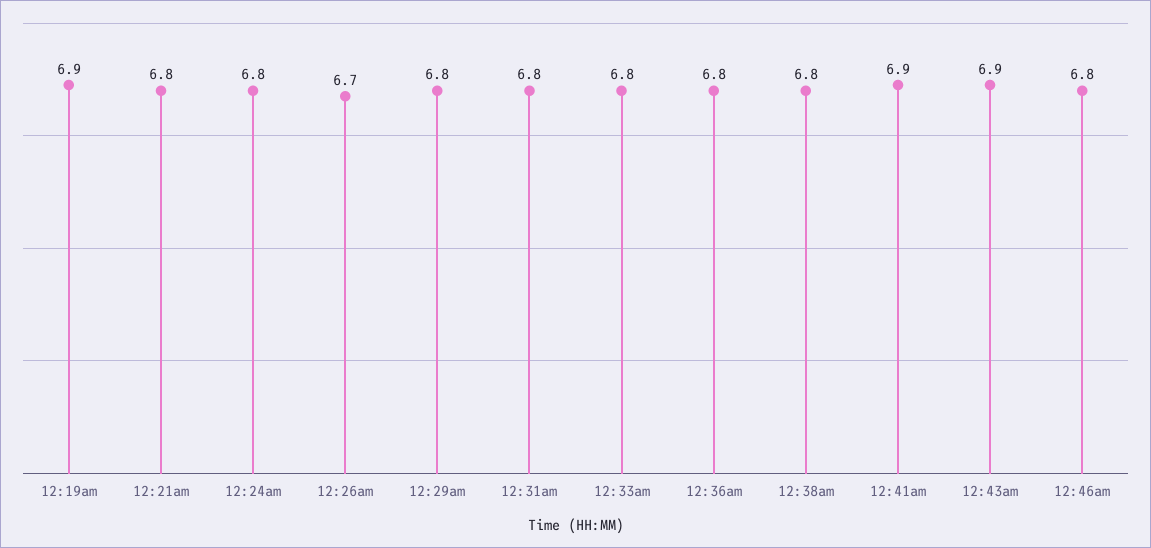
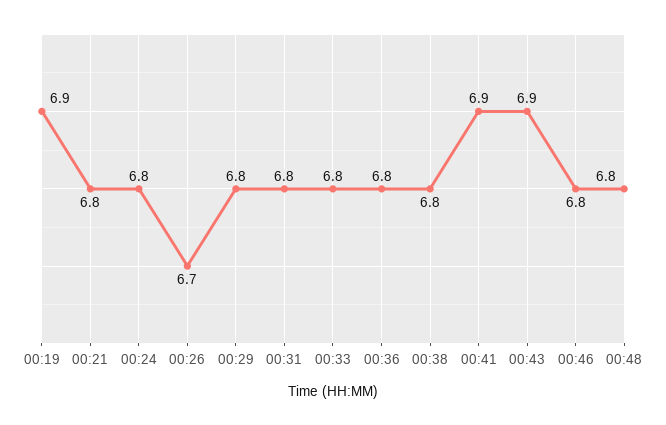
00:48: none -> 6.8

